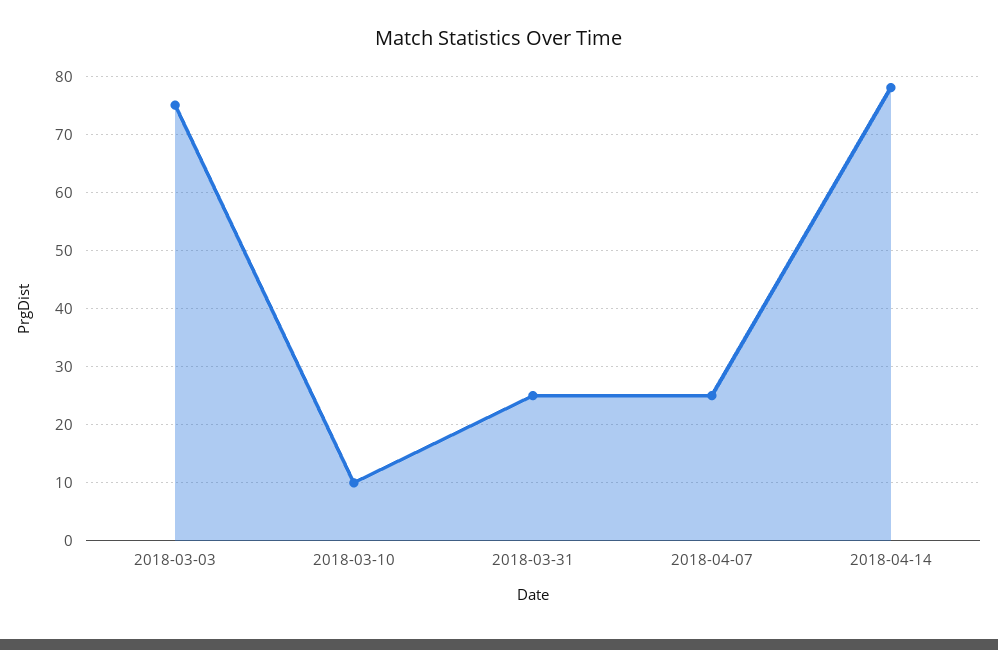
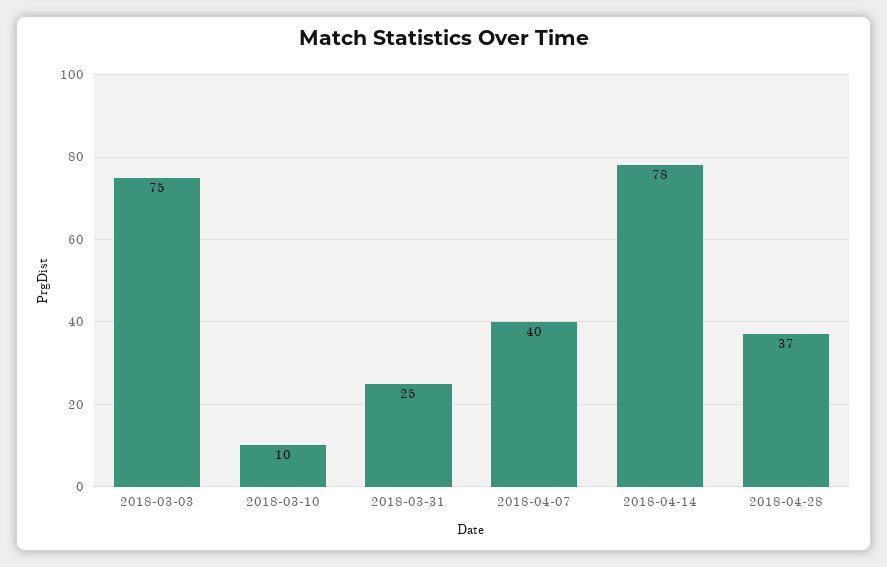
2018-04-07: 25 -> 40
2018-04-28: none -> 37

